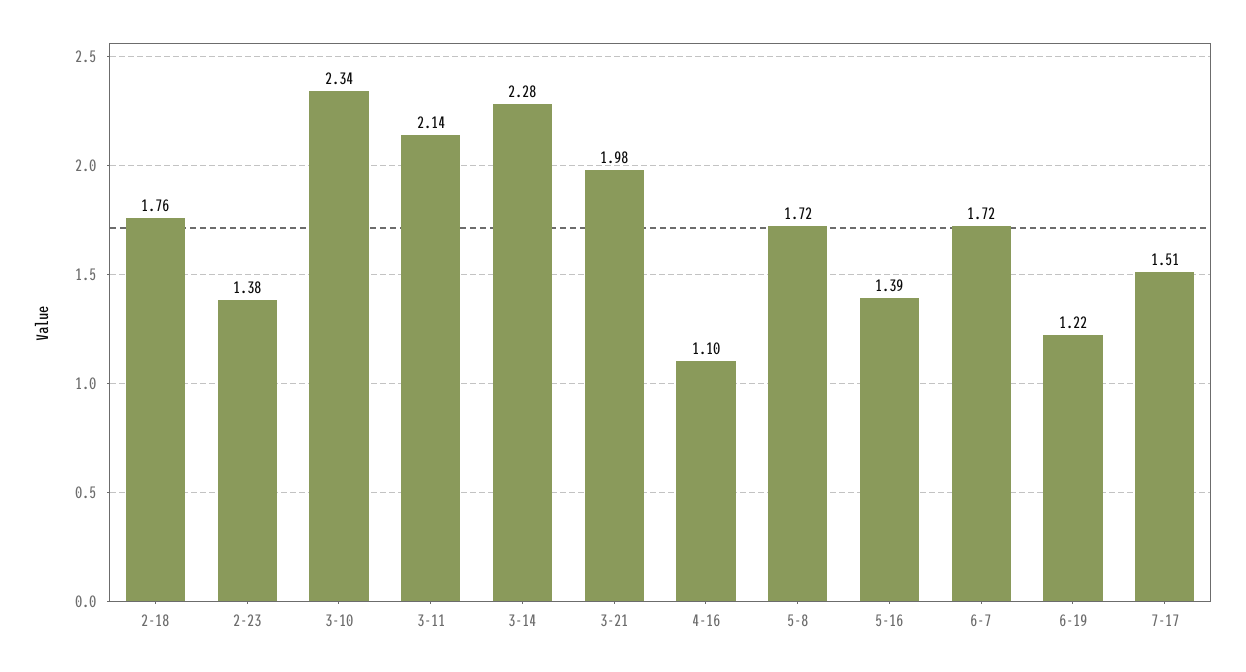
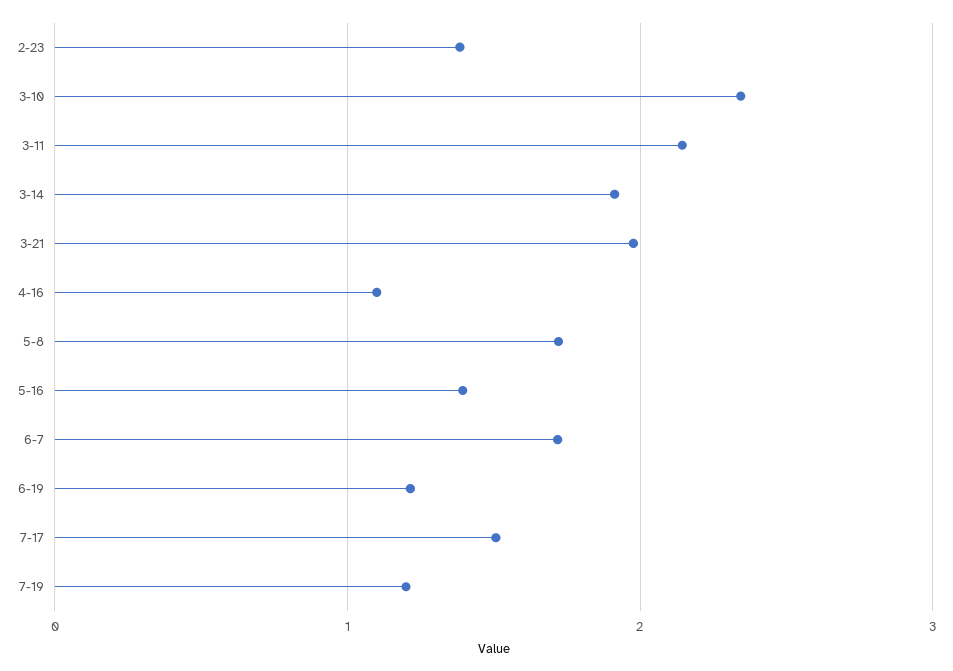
2-18: 1.76 -> none
3-14: 2.28 -> 1.9
7-19: none -> 1.2

